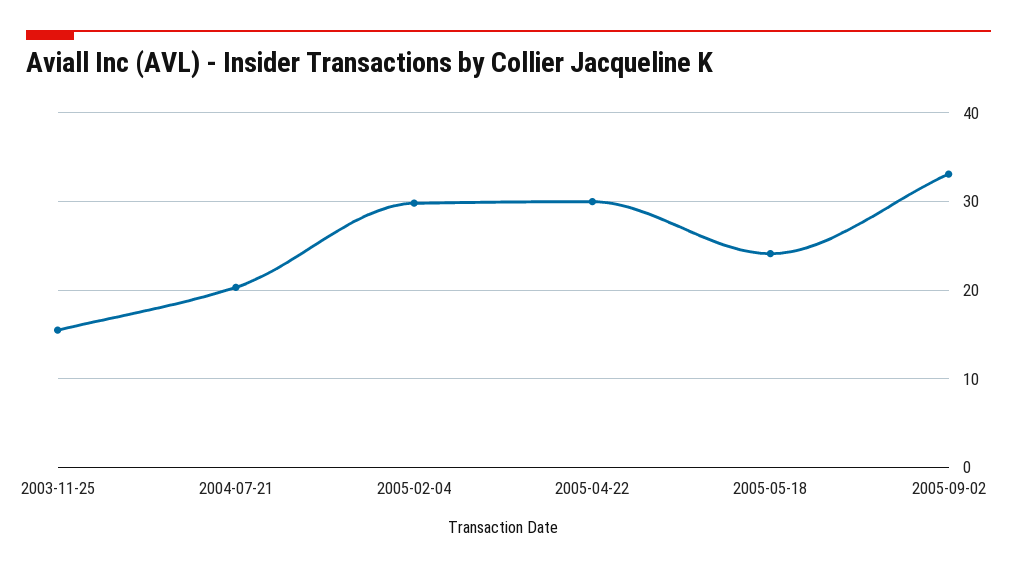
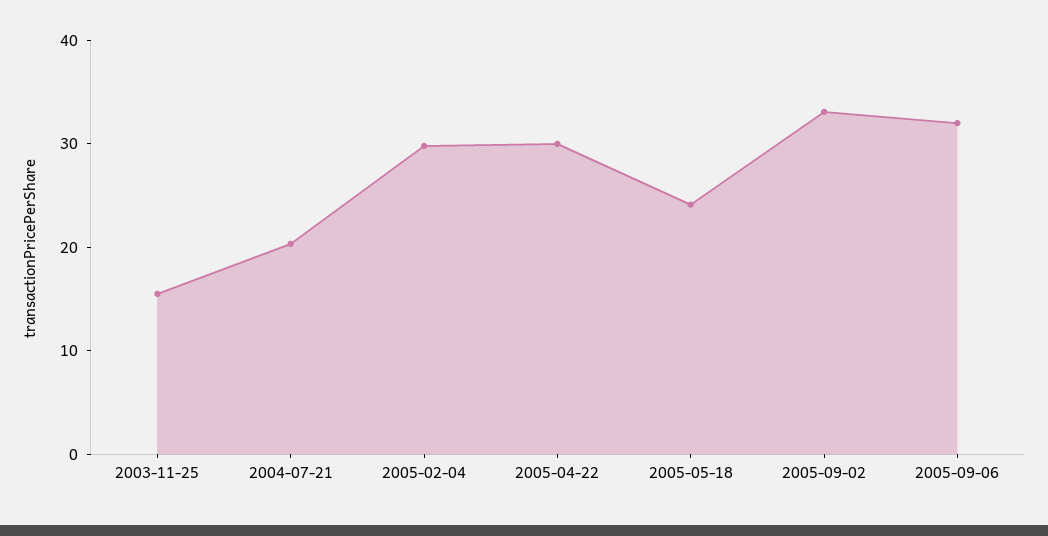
2005-09-06: none -> 32

